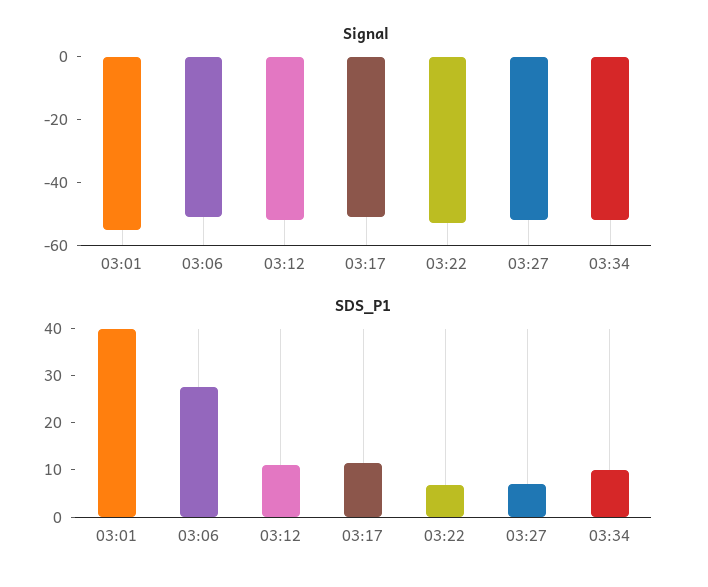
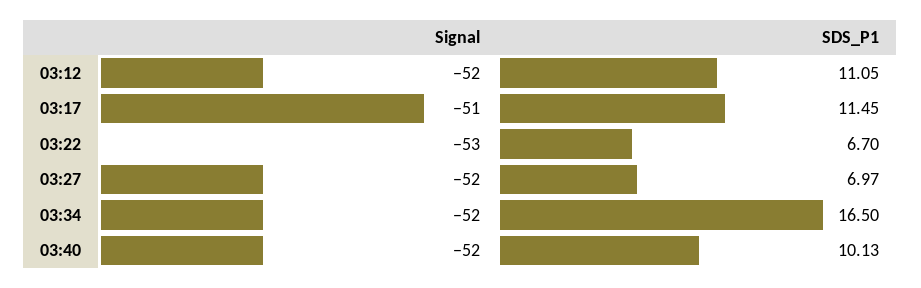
Signal, 03:01: -55 -> none
Signal, 03:06: -50 -> none
SDS_P1, 03:01: 40 -> none
SDS_P1, 03:06: 28 -> none
SDS_P1, 03:34: 10 -> 16.5
Signal, 03:40: none -> -52
SDS_P1, 03:40: none -> 10.13

